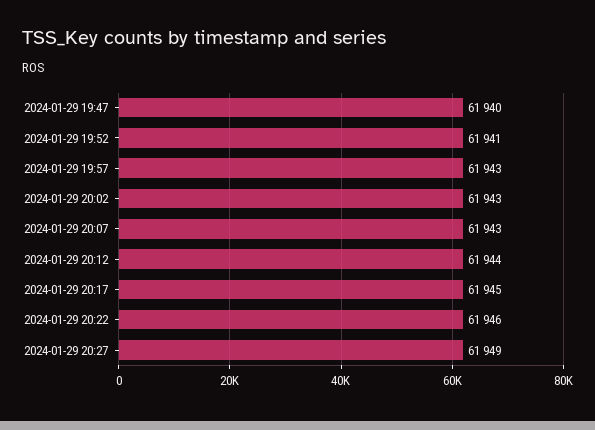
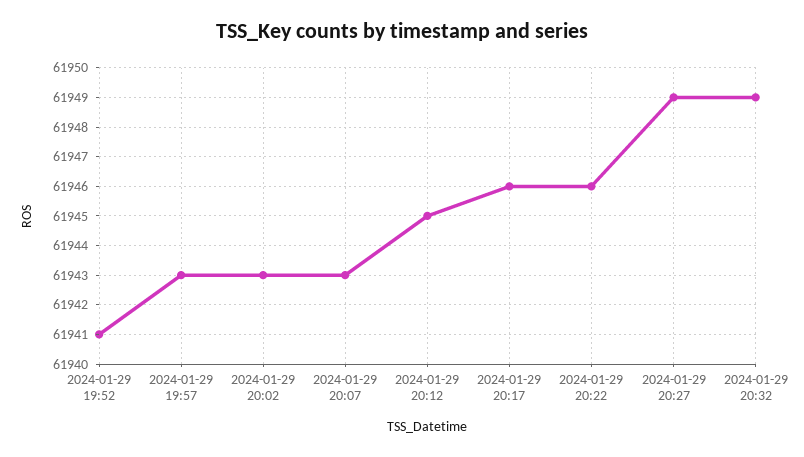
2024-01-29 19:47: 61940 -> none
2024-01-29 20:12: 61944 -> 61945
2024-01-29 20:17: 61945 -> 61946
2024-01-29 20:32: none -> 61949

